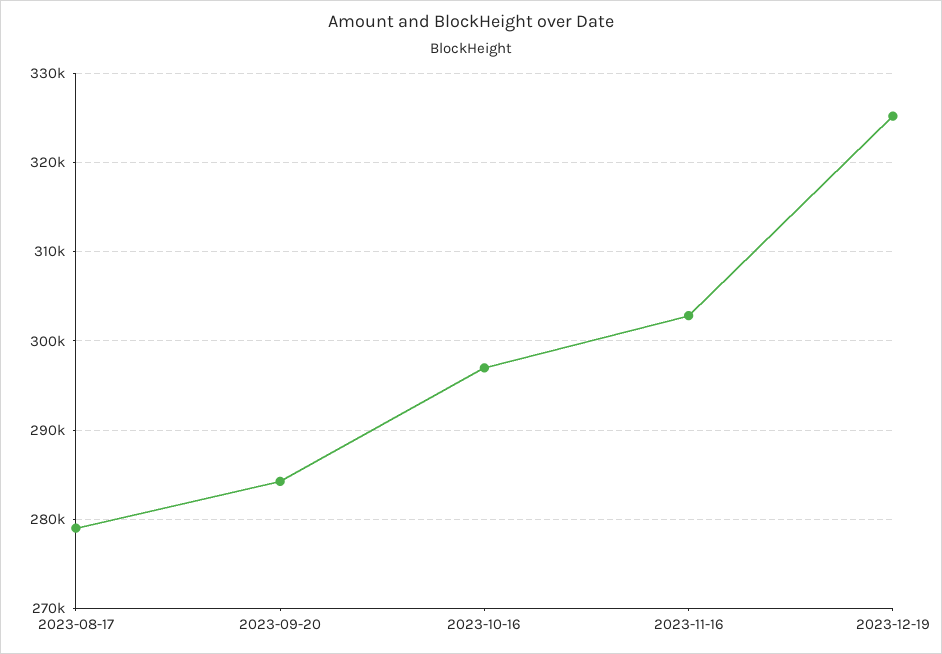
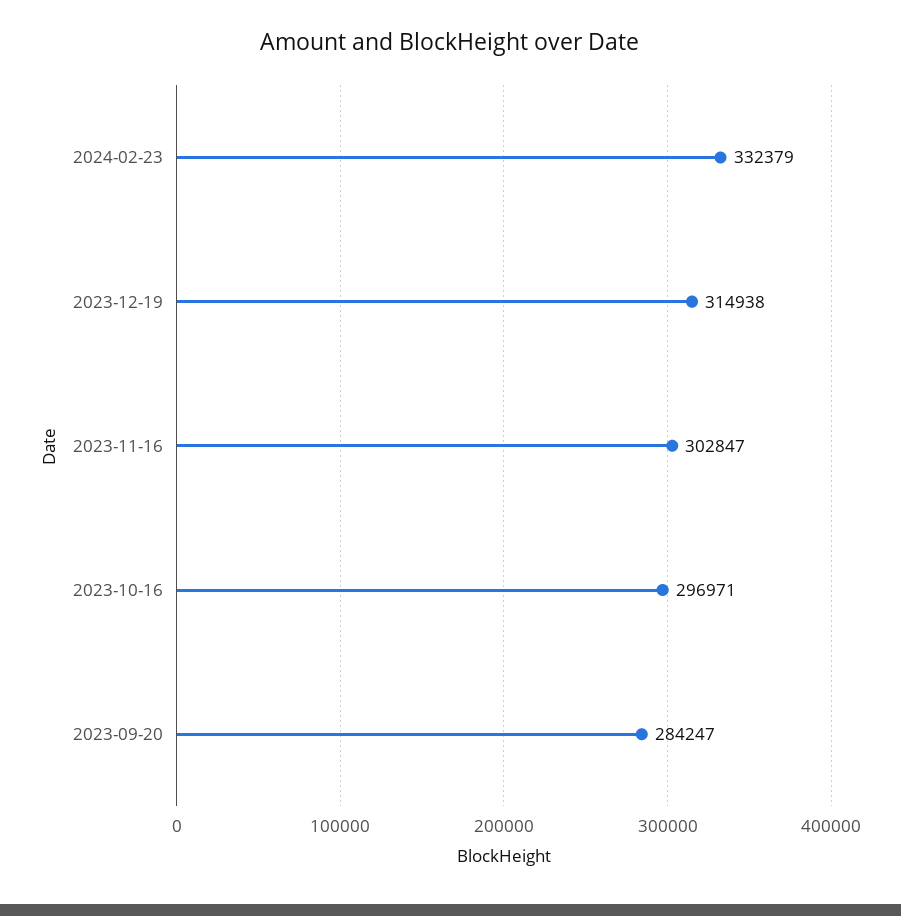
2023-08-17: 279000 -> none
2023-12-19: 325000 -> 314938
2024-02-23: none -> 332379

